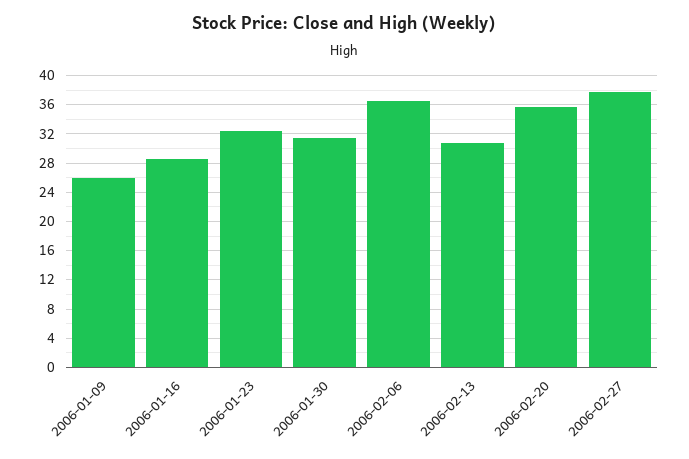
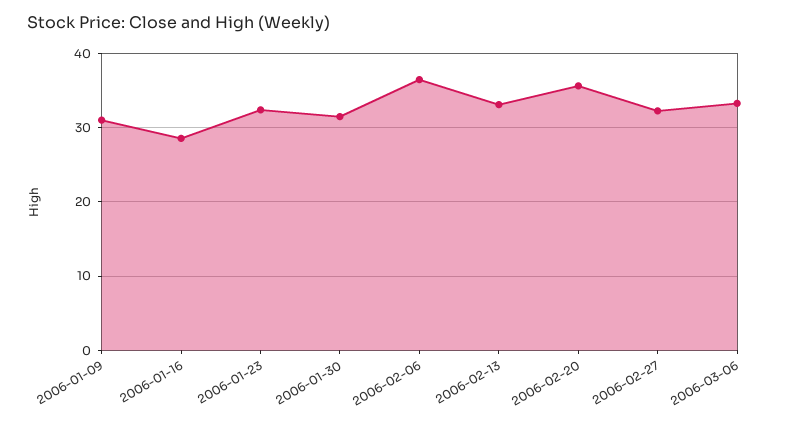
2006-01-09: 26 -> 31
2006-02-13: 31 -> 33
2006-02-27: 38 -> 32
2006-03-06: none -> 33

